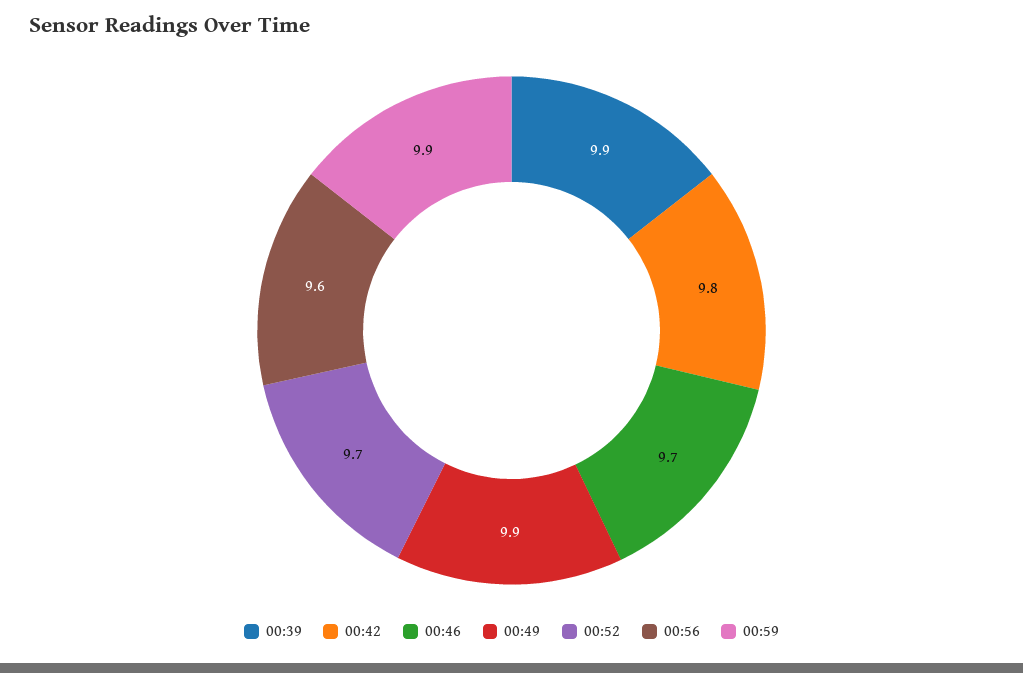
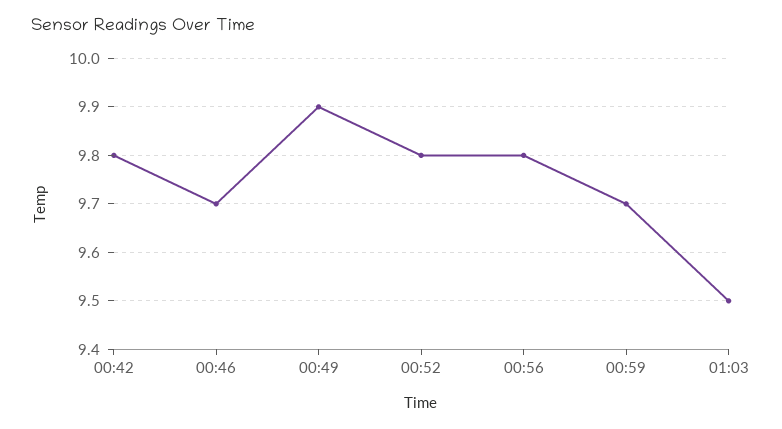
00:39: 9.9 -> none
00:52: 9.7 -> 9.8
00:56: 9.6 -> 9.8
00:59: 9.9 -> 9.7
01:03: none -> 9.5

